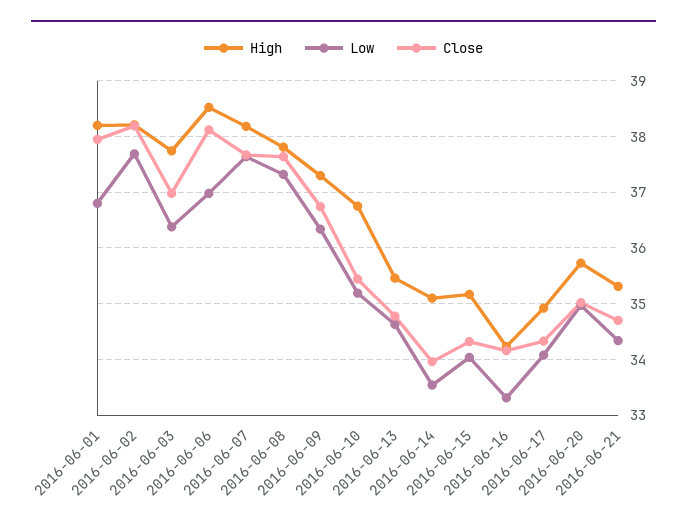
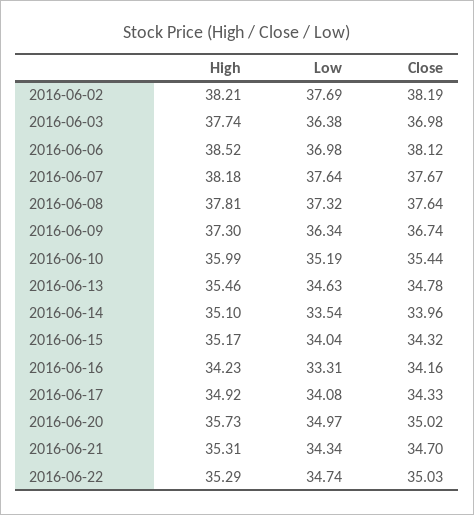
High, 2016-06-01: 38.2 -> none
Low, 2016-06-01: 36.8 -> none
Close, 2016-06-01: 38 -> none
High, 2016-06-10: 36.8 -> 35.99
High, 2016-06-22: none -> 35.29
Low, 2016-06-22: none -> 34.74
Close, 2016-06-22: none -> 35.03

